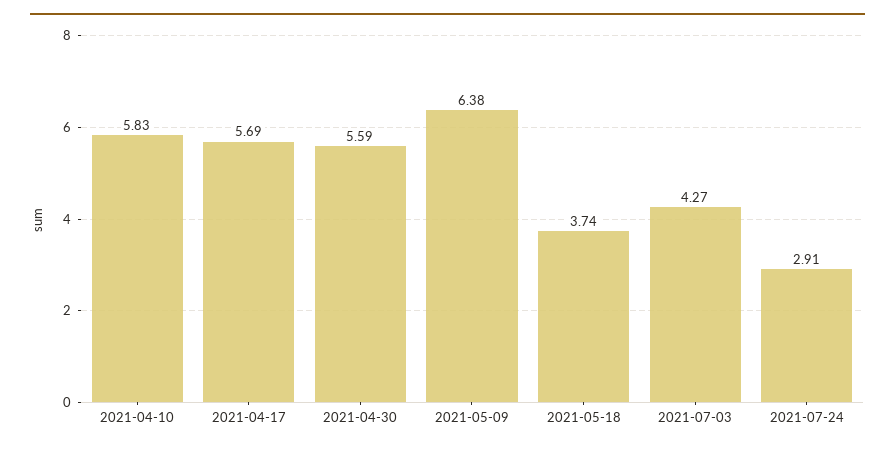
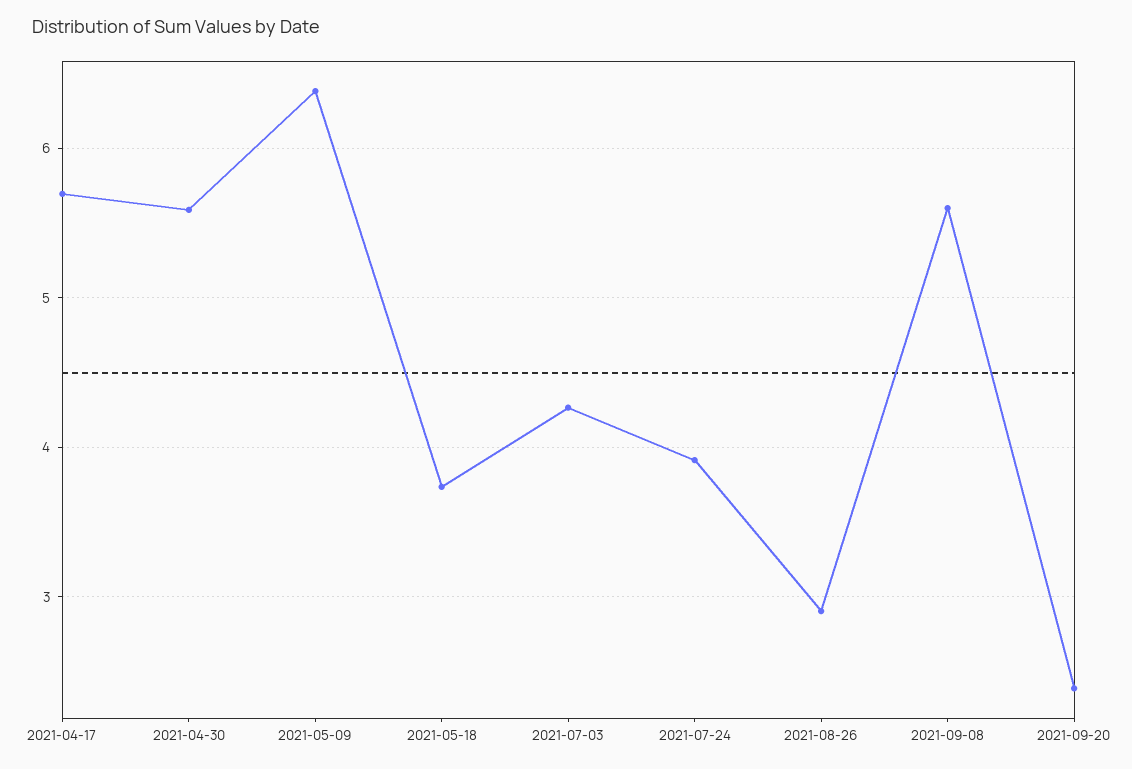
2021-04-10: 5.83 -> none
2021-07-24: 2.91 -> 3.9
2021-08-26: none -> 2.9
2021-09-08: none -> 5.6
2021-09-20: none -> 2.4

